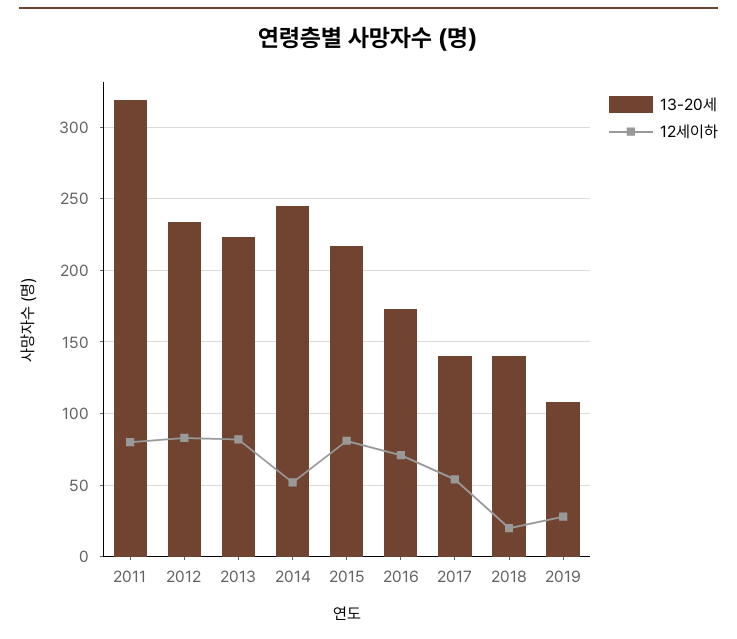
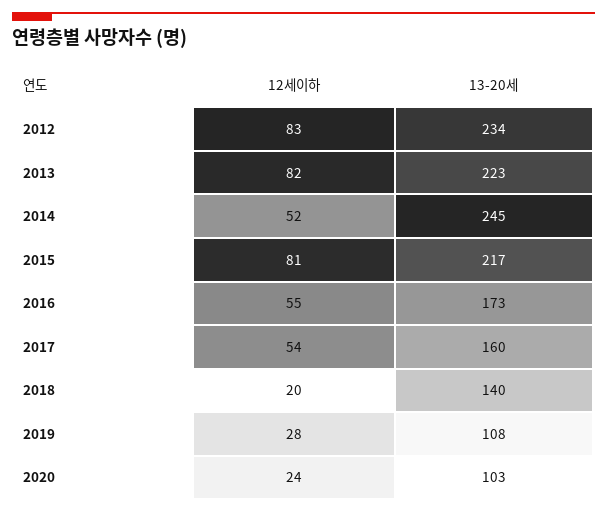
13-20세, 2011: 320 -> none
12세이하, 2011: 80 -> none
12세이하, 2016: 70 -> 55
13-20세, 2017: 140 -> 160
12세이하, 2020: none -> 24
13-20세, 2020: none -> 103

